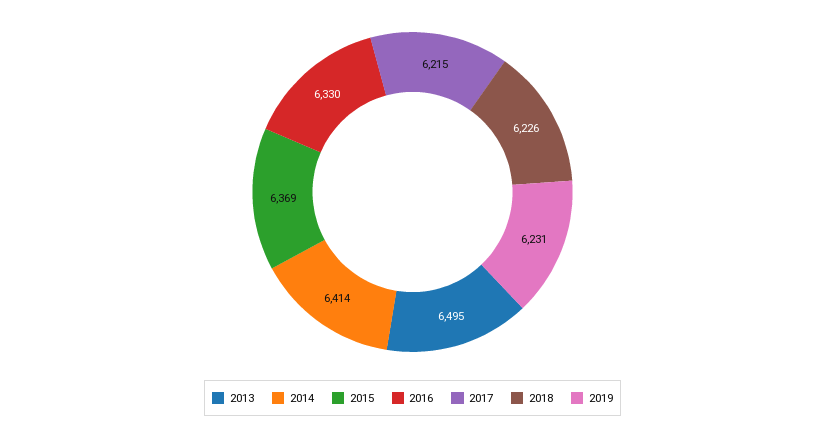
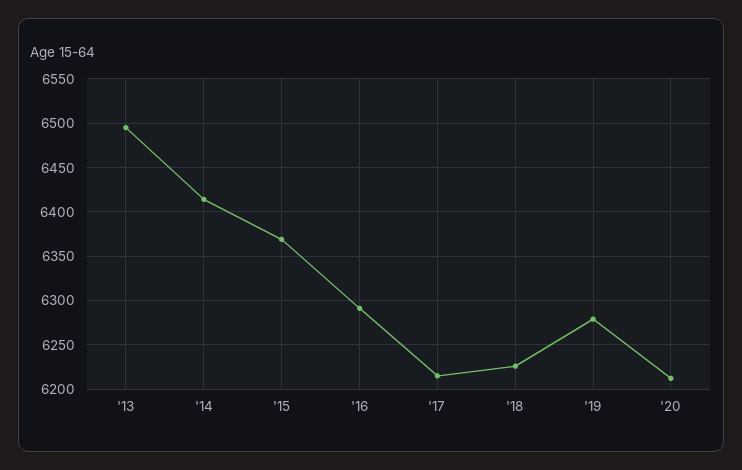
2016: 6330 -> 6290
2019: 6231 -> 6280
'20: none -> 6210

